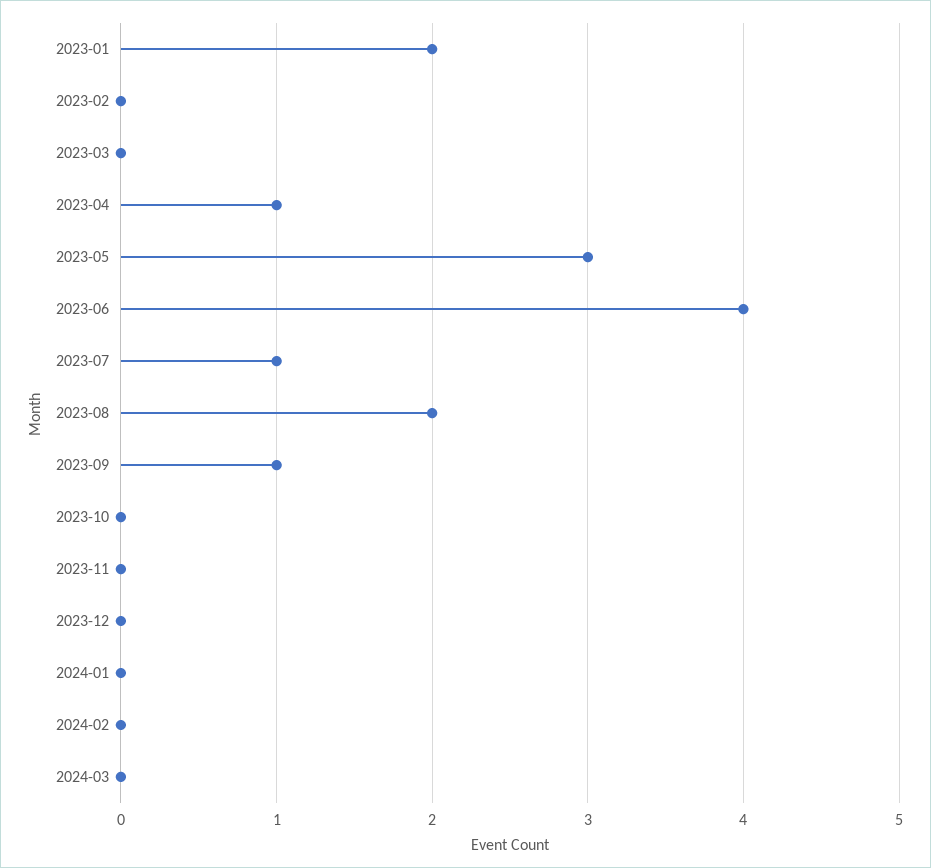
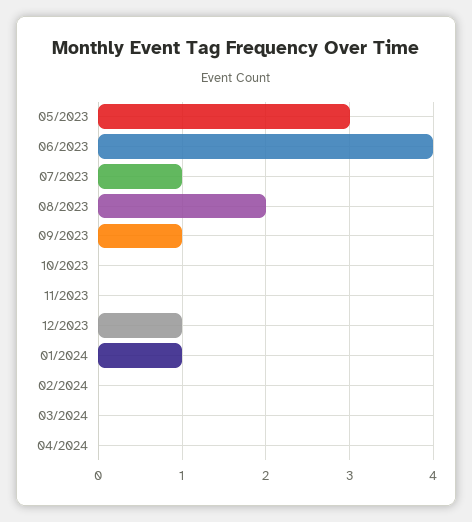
2023-01: 2 -> none
2023-02: 0 -> none
2023-03: 0 -> none
2023-04: 1 -> none
2023-12: 0 -> 1
2024-01: 0 -> 1
04/2024: none -> 0

